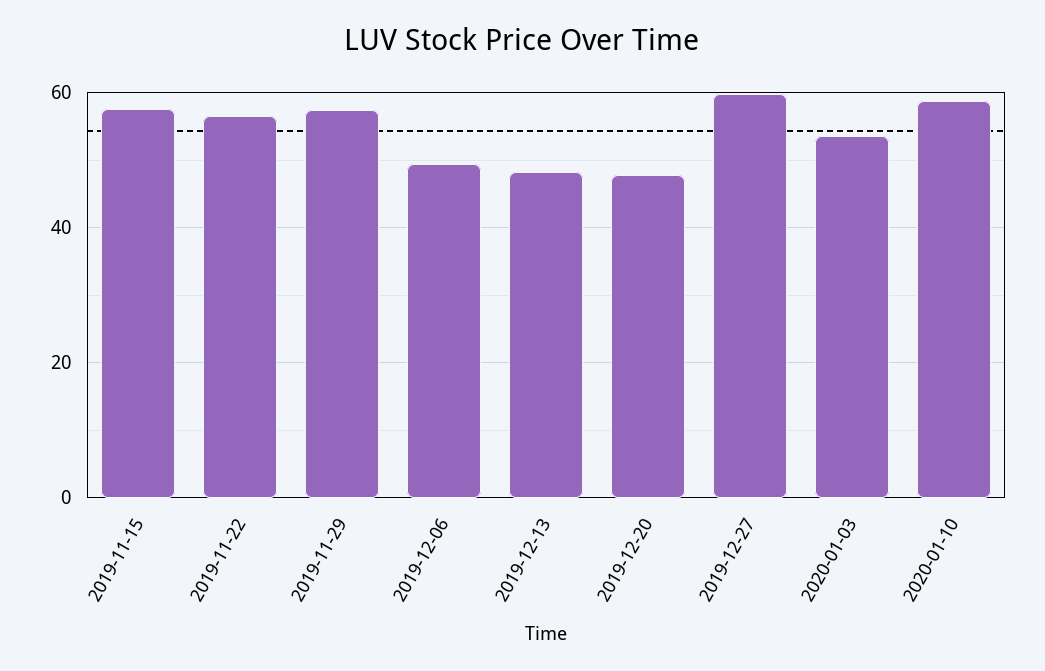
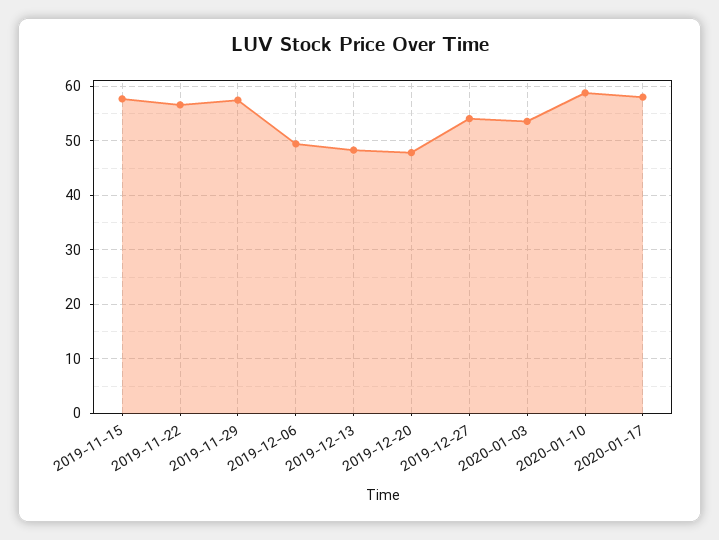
2019-12-27: 60 -> 54
2020-01-17: none -> 58

